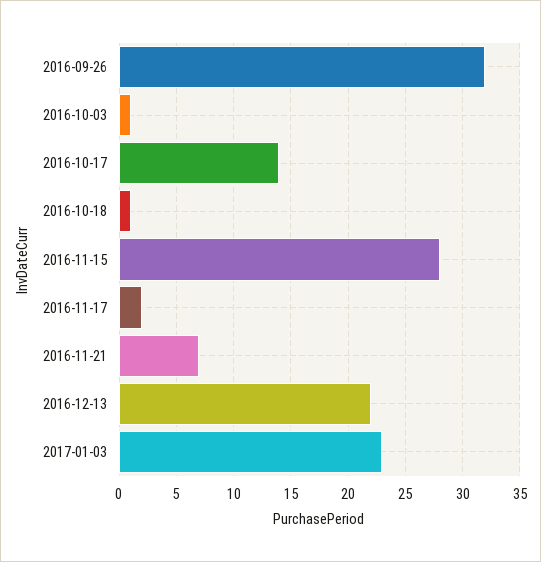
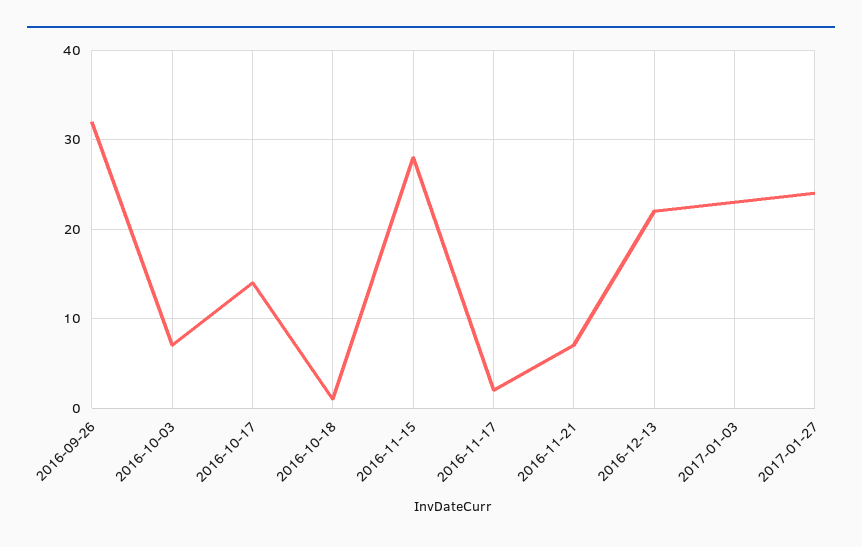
2016-10-03: 1 -> 7
2017-01-27: none -> 24

